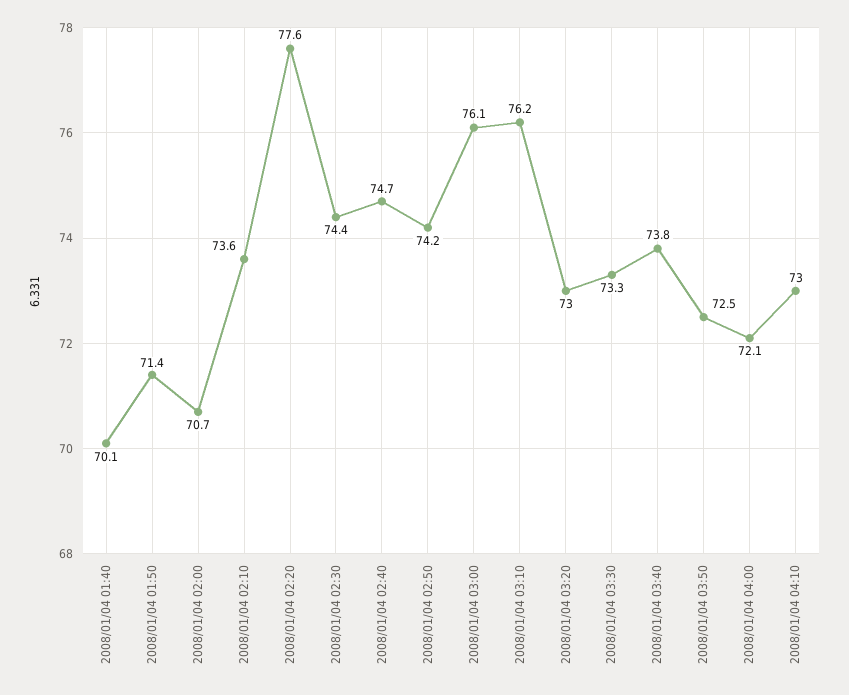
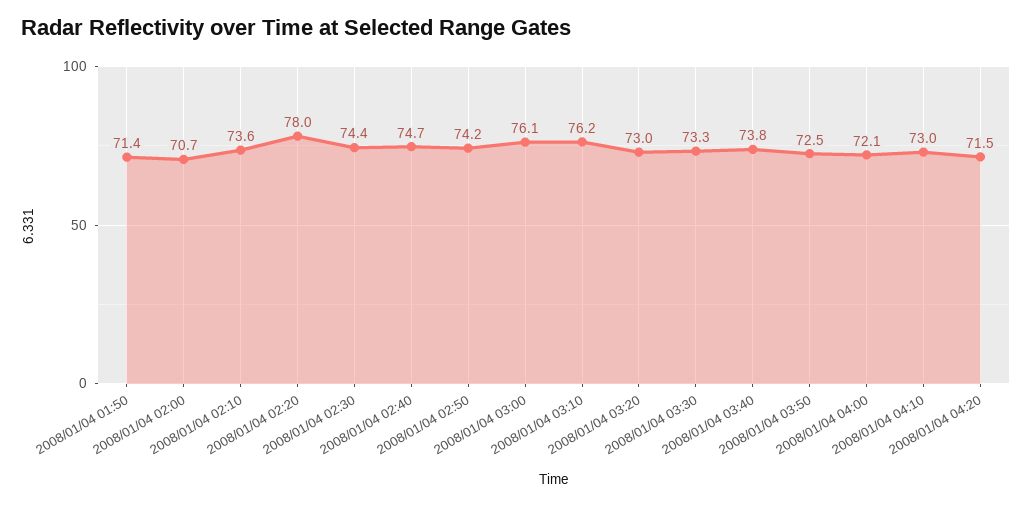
2008/01/04 01:40: 70.1 -> none
2008/01/04 02:20: 77.6 -> 78
2008/01/04 04:20: none -> 71.5

